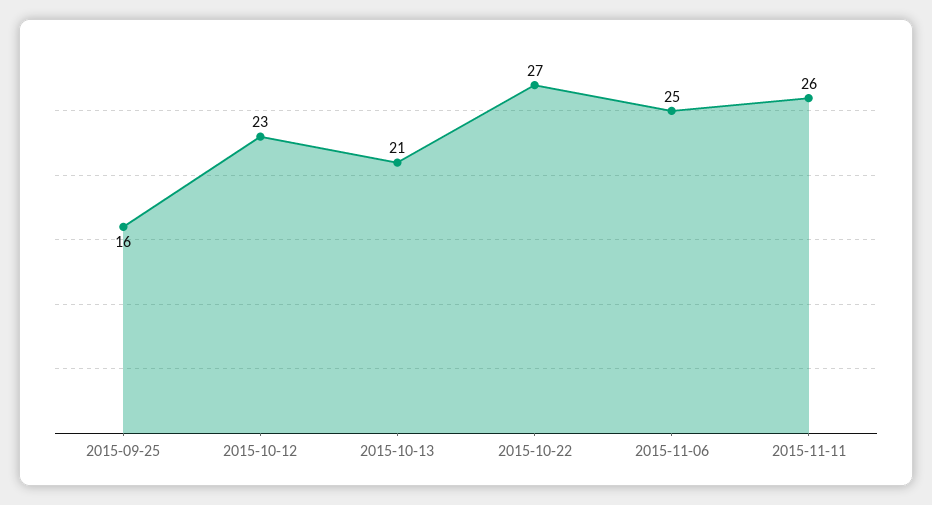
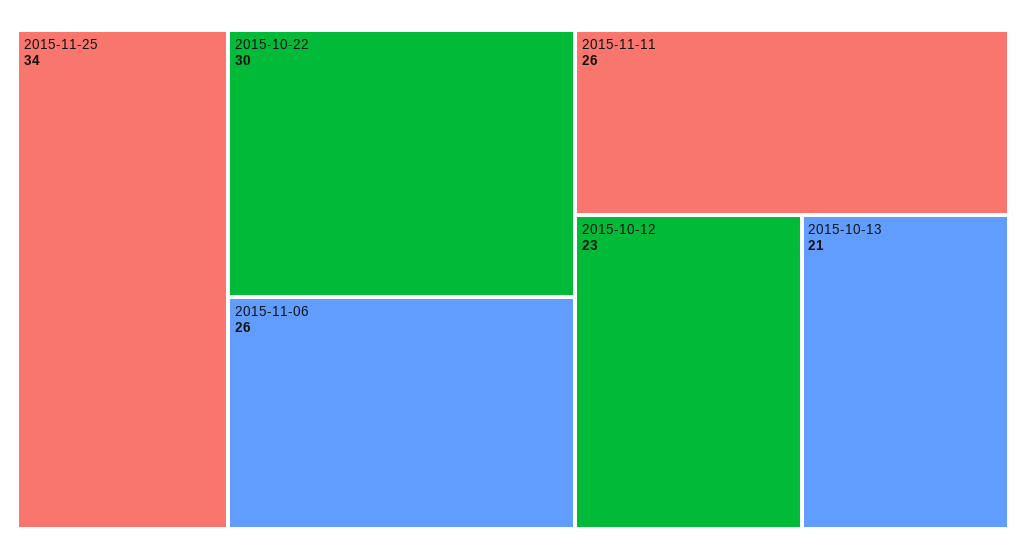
2015-09-25: 16 -> none
2015-10-22: 27 -> 30
2015-11-06: 25 -> 26
2015-11-25: none -> 34

